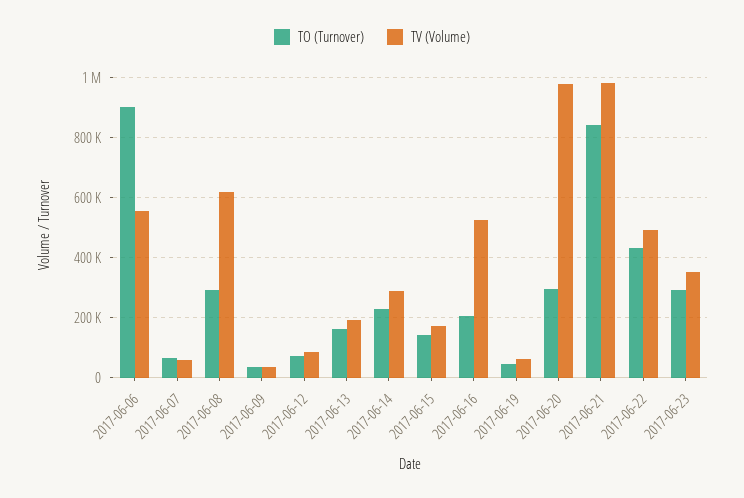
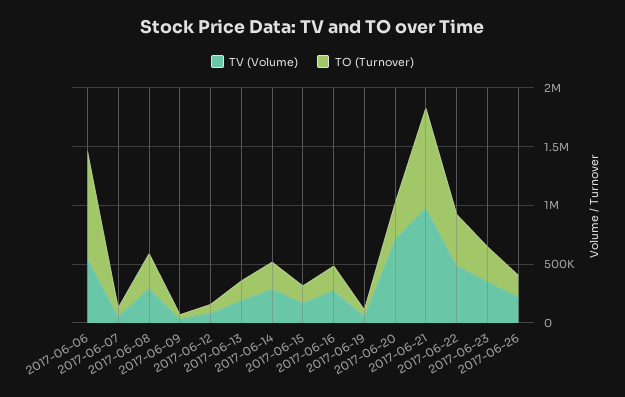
TV (Volume), 2017-06-08: 620000 -> 300000
TV (Volume), 2017-06-16: 520000 -> 300000
TV (Volume), 2017-06-20: 980000 -> 700000
TV (Volume), 2017-06-26: none -> 200000
TO (Turnover), 2017-06-26: none -> 200000

